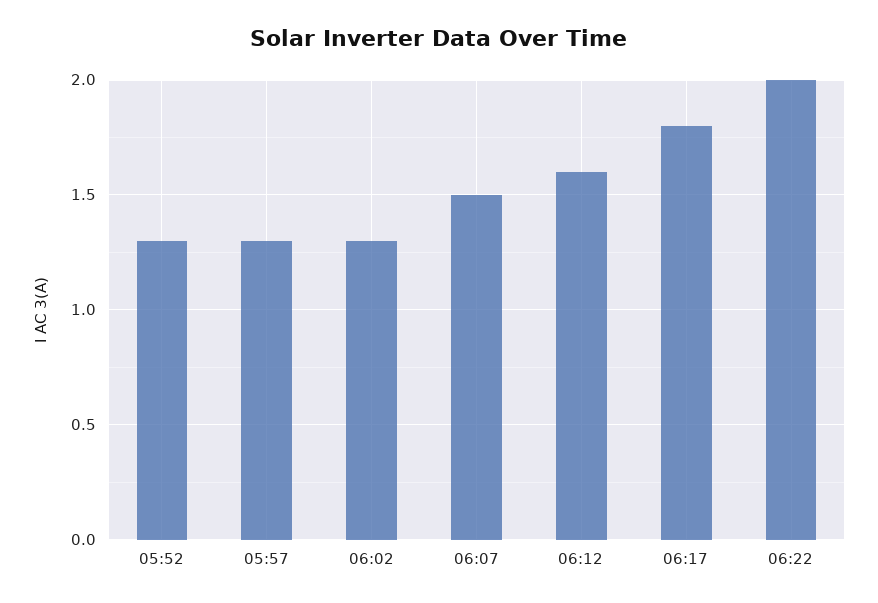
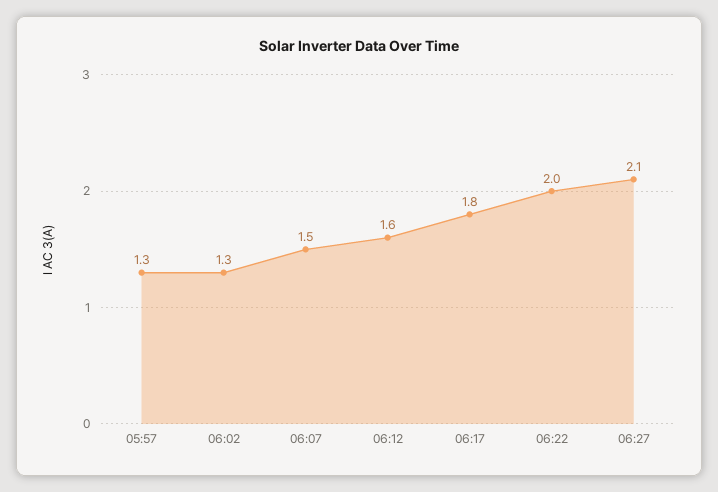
05:52: 1.3 -> none
06:27: none -> 2.1

